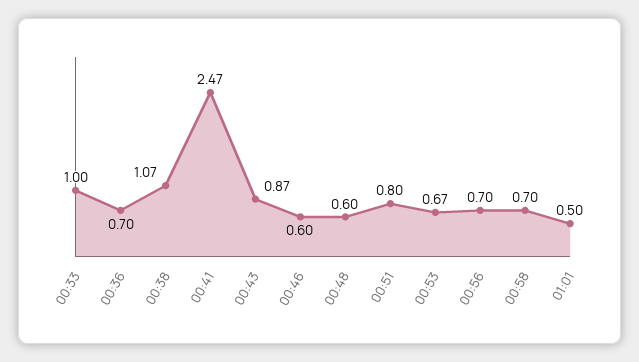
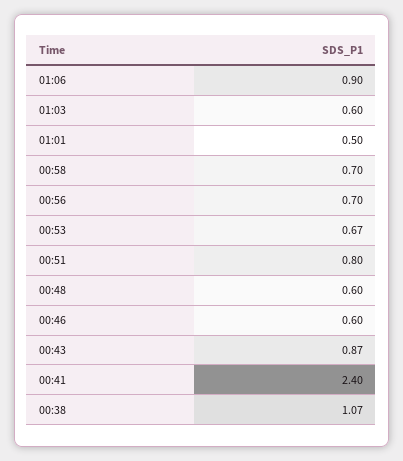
00:33: 1 -> none
00:36: 0.7 -> none
00:41: 2.47 -> 2.4
01:06: none -> 0.9
01:03: none -> 0.6

